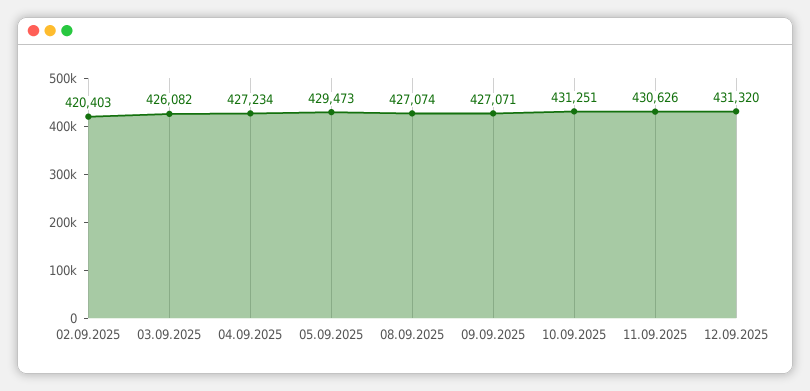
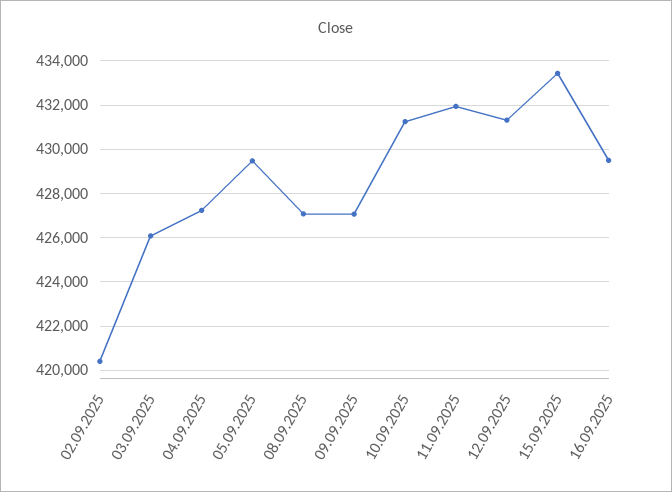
11.09.2025: 430626 -> 432000
15.09.2025: none -> 433500
16.09.2025: none -> 429500

